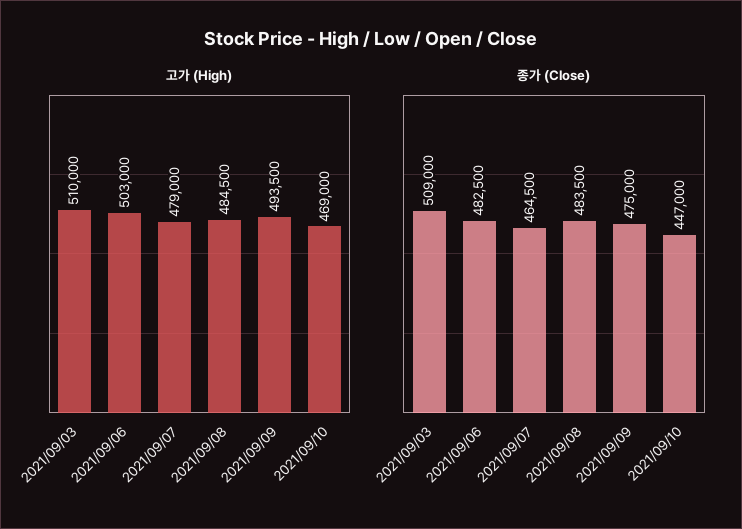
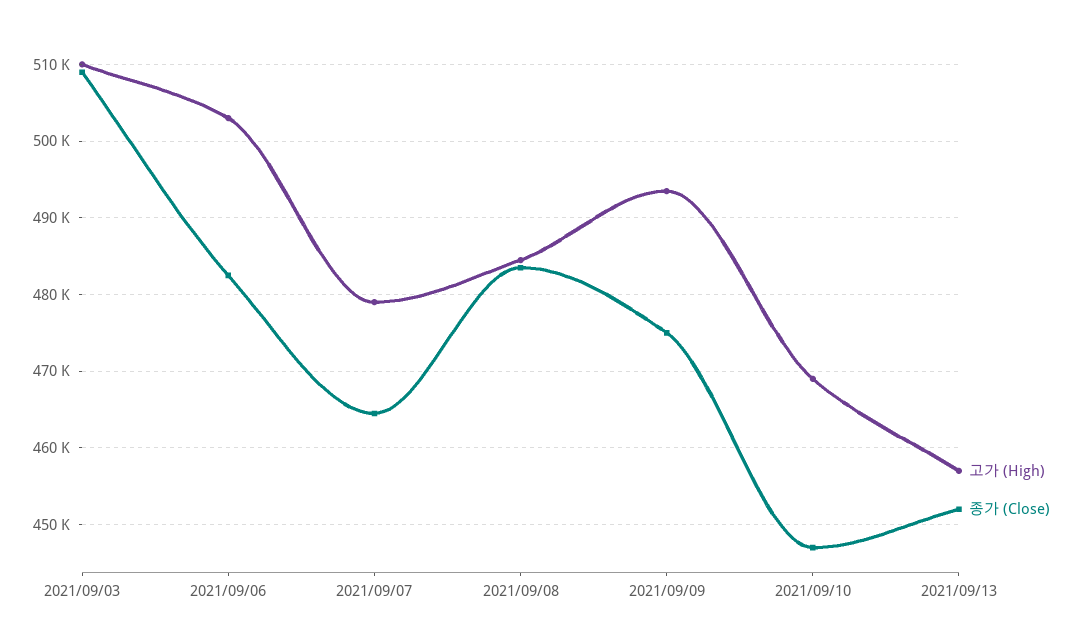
고가 (High), 2021/09/13: none -> 457000
종가 (Close), 2021/09/13: none -> 452000

